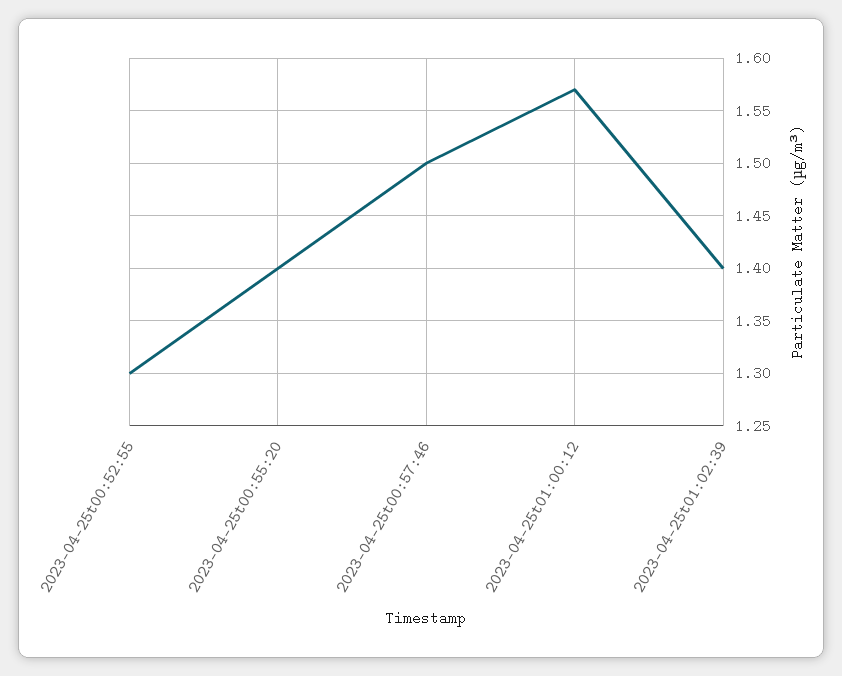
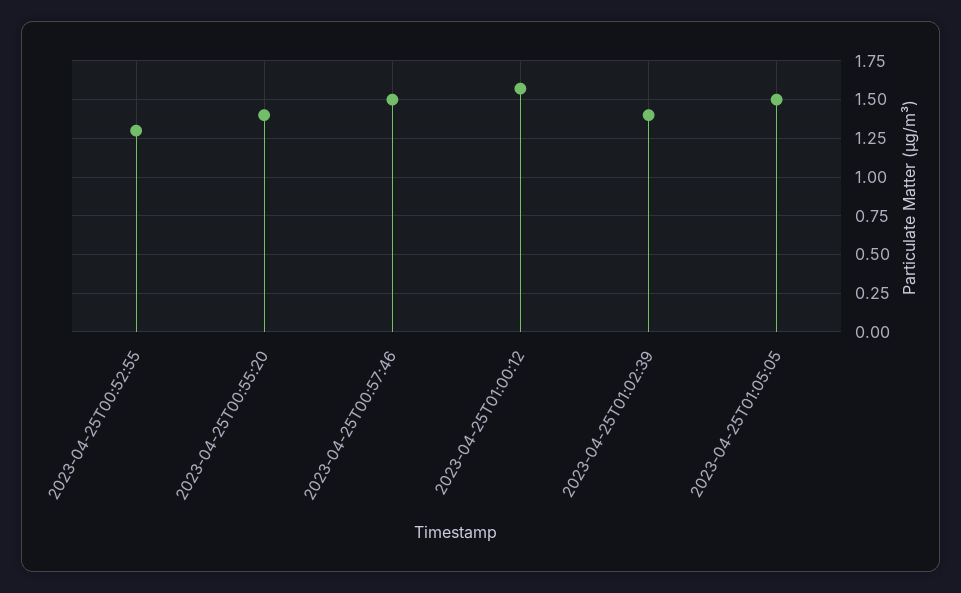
2023-04-25T01:05:05: none -> 1.5

